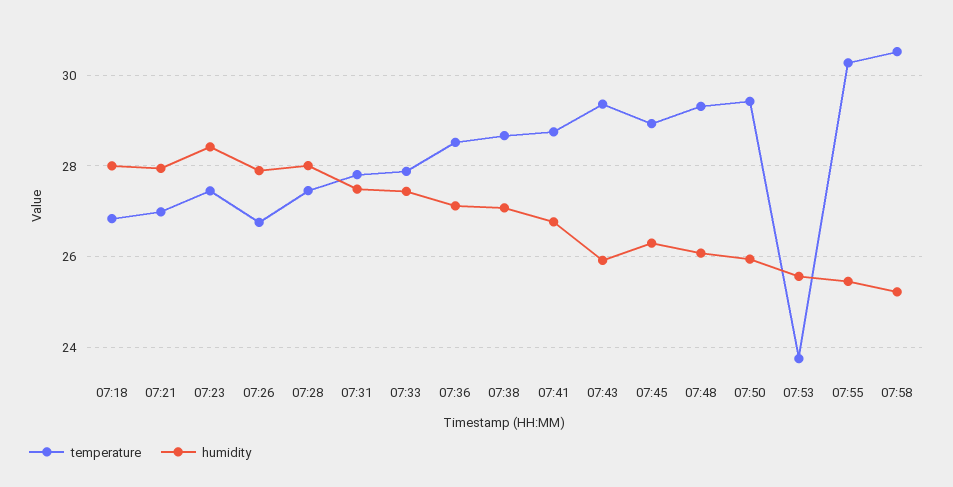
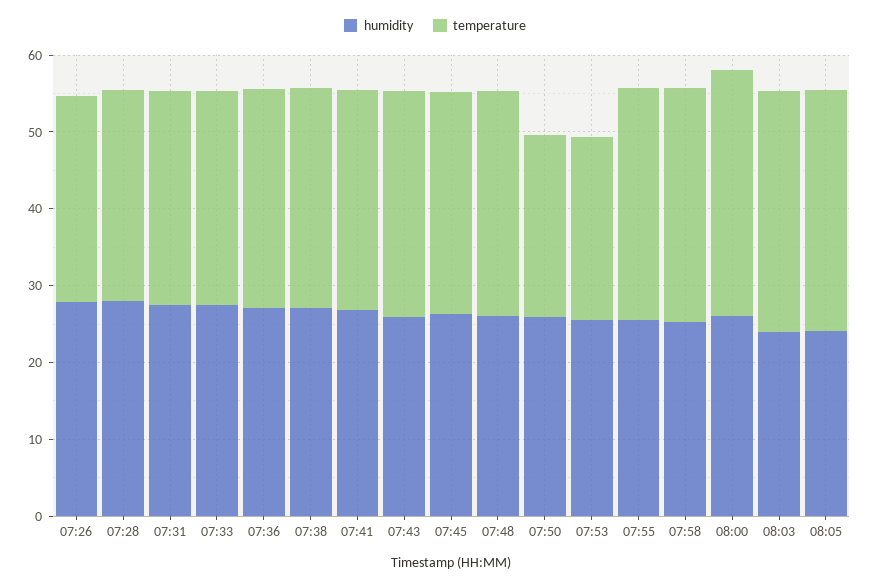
temperature, 07:18: 26.8 -> none
humidity, 07:18: 28 -> none
temperature, 07:21: 27 -> none
humidity, 07:21: 28 -> none
temperature, 07:23: 27.4 -> none
humidity, 07:23: 28.4 -> none
temperature, 07:50: 29.4 -> 24
humidity, 08:00: none -> 26
temperature, 08:00: none -> 32
humidity, 08:03: none -> 24
temperature, 08:03: none -> 32
humidity, 08:05: none -> 24
temperature, 08:05: none -> 32

